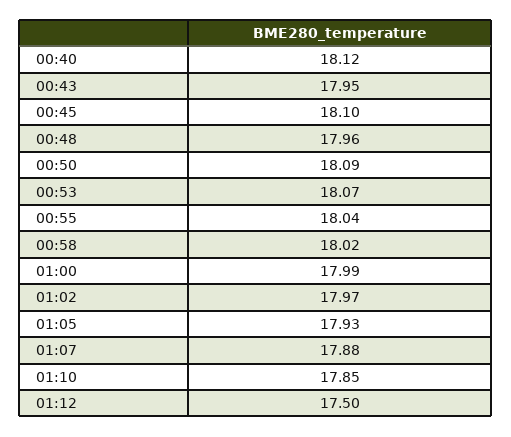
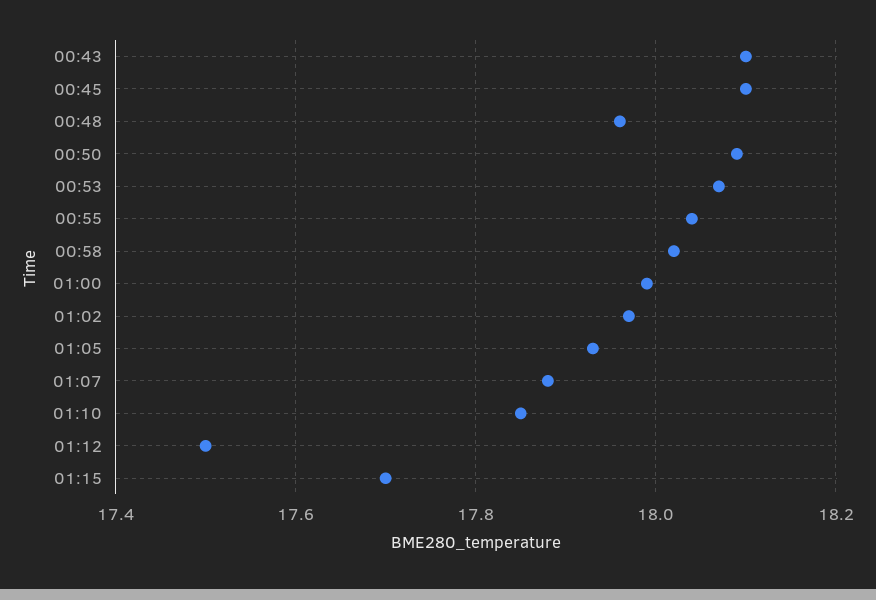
00:40: 18.12 -> none
00:43: 17.95 -> 18.1
01:15: none -> 17.7

